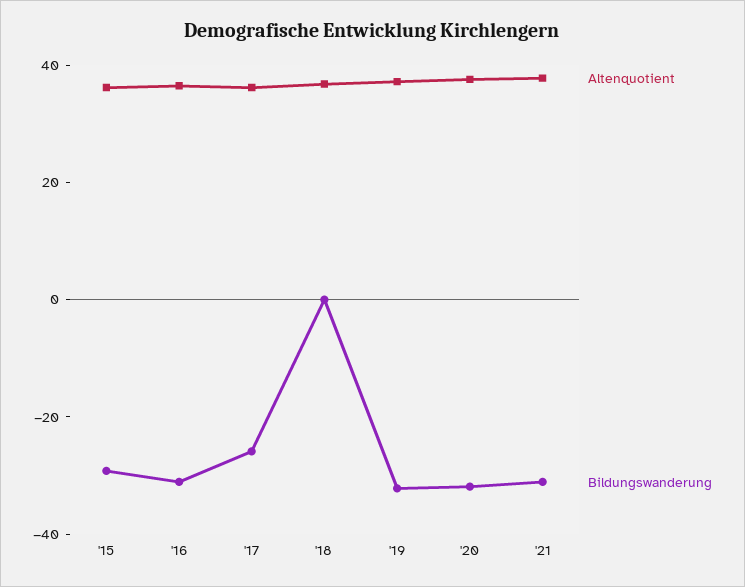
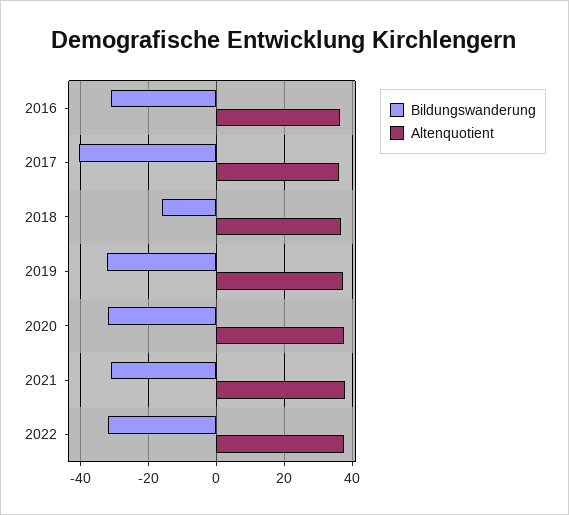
Altenquotient, '15: 35 -> none
Bildungswanderung, '15: -30 -> none
Bildungswanderung, '17: -25 -> -40
Bildungswanderung, '18: 0 -> -16
Bildungswanderung, 2022: none -> -32
Altenquotient, 2022: none -> 38

